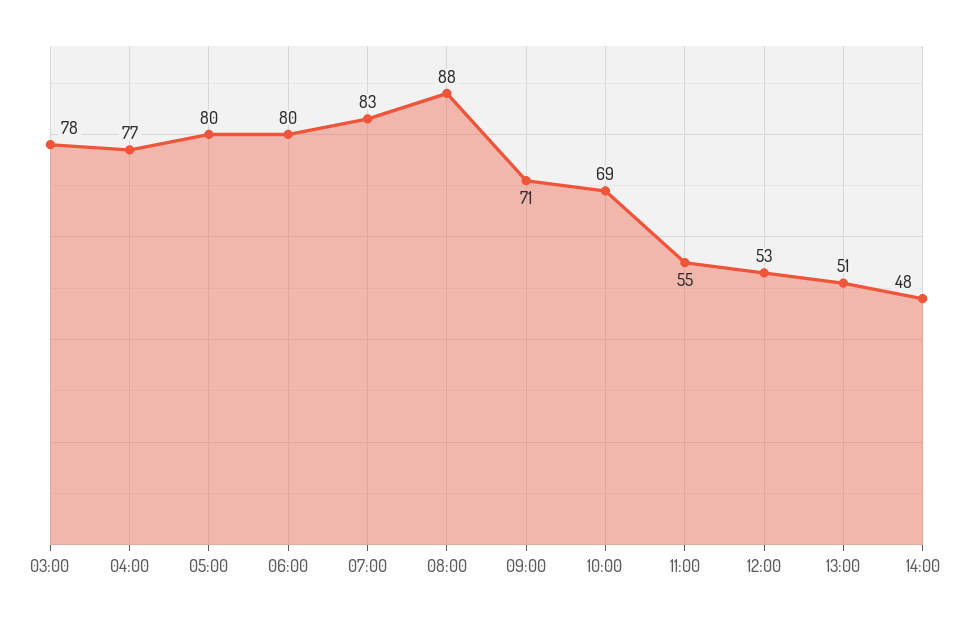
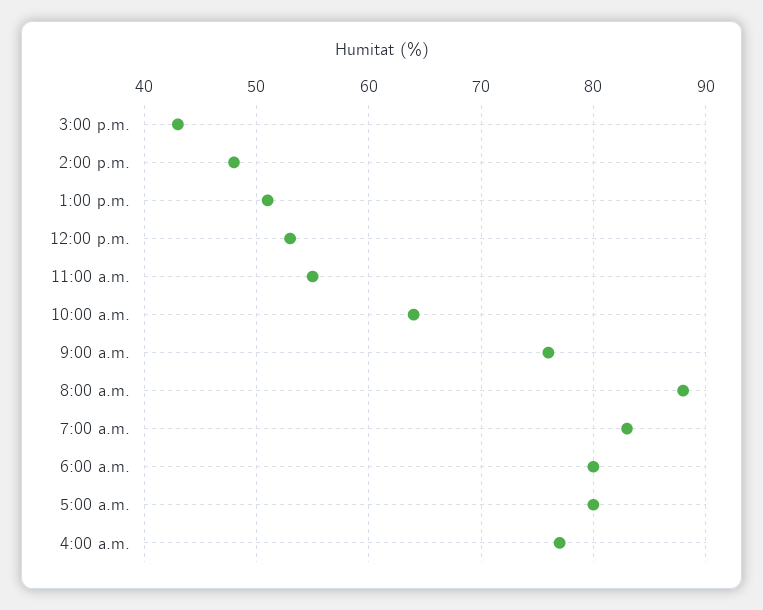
03:00: 78 -> none
09:00: 71 -> 76
10:00: 69 -> 64
3:00 p.m.: none -> 43

